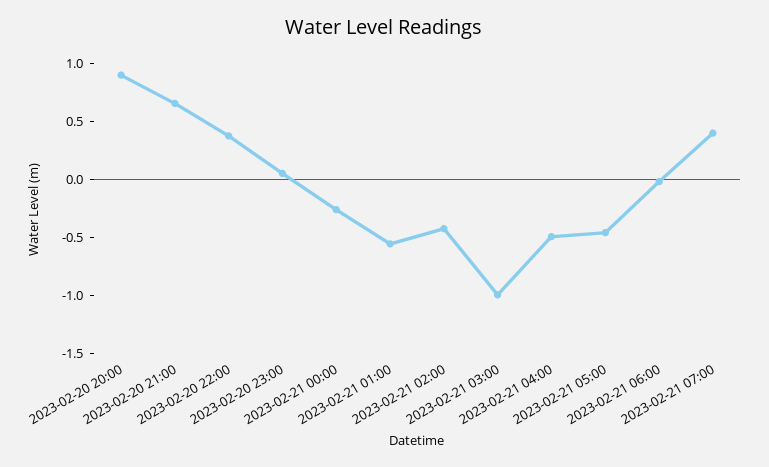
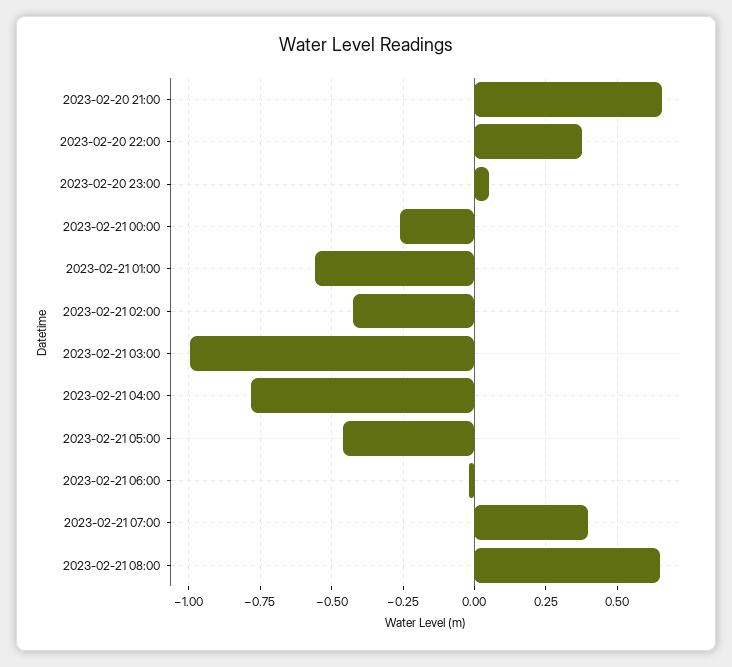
2023-02-20 20:00: 0.9 -> none
2023-02-21 04:00: -0.5 -> -0.775
2023-02-21 08:00: none -> 0.65

